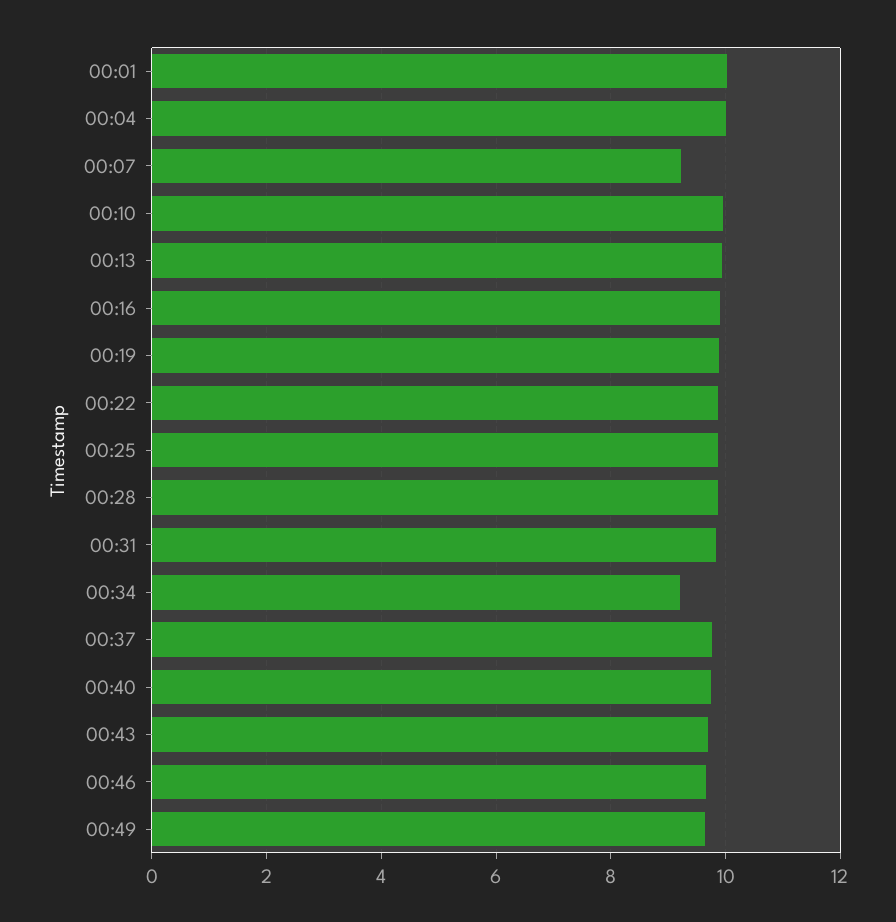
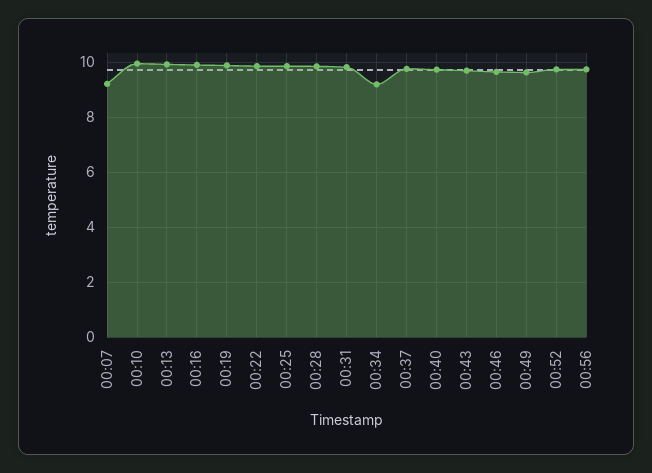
00:01: 10 -> none
00:04: 10 -> none
00:52: none -> 9.75
00:56: none -> 9.75

